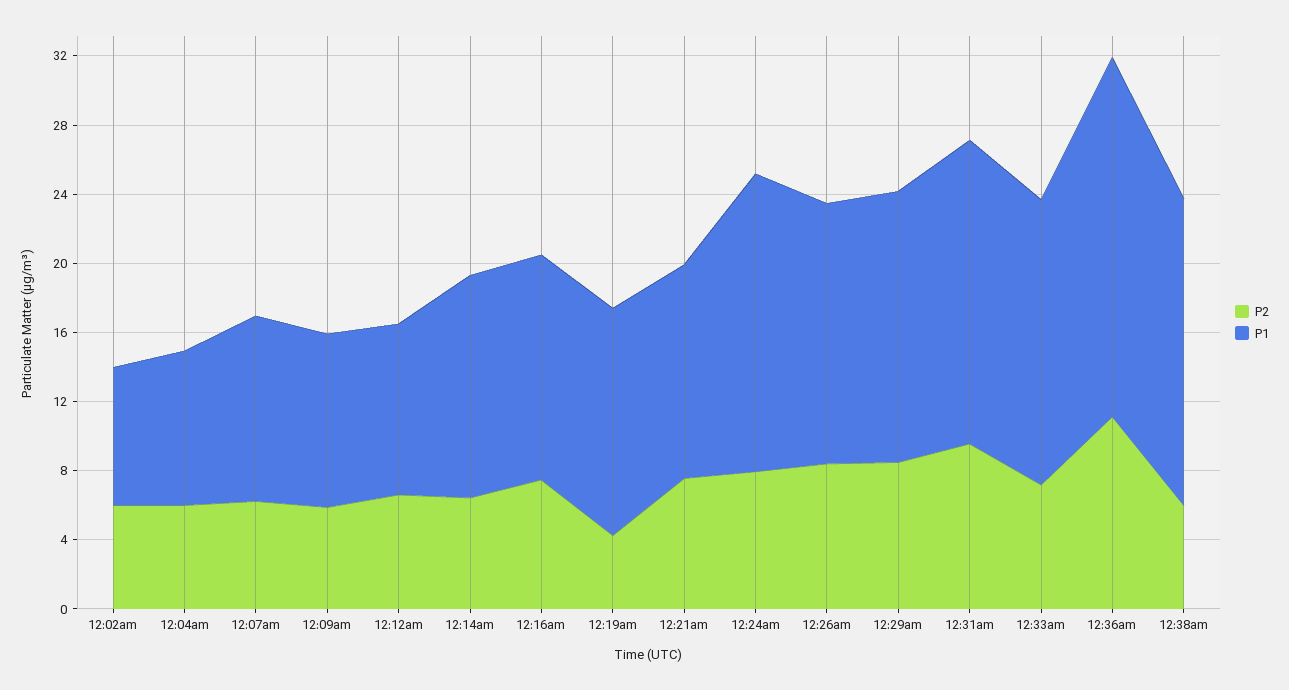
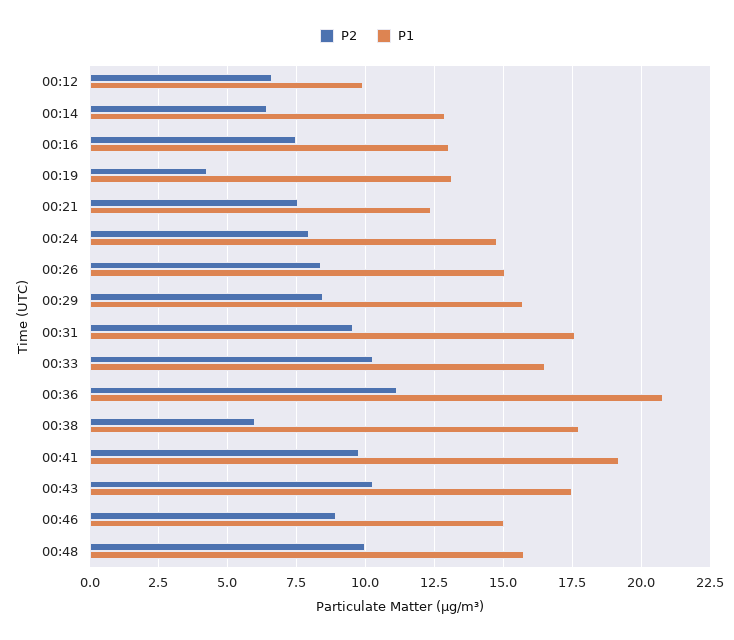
P2, 12:02am: 6 -> none
P1, 12:02am: 8 -> none
P2, 12:04am: 6 -> none
P1, 12:04am: 9 -> none
P2, 12:07am: 6 -> none
P1, 12:07am: 11 -> none
P2, 12:09am: 6 -> none
P1, 12:09am: 10 -> none
P1, 12:24am: 17 -> 14.75
P2, 12:33am: 7 -> 10.25
P2, 00:41: none -> 9.75
P1, 00:41: none -> 19.25
P2, 00:43: none -> 10.25
P1, 00:43: none -> 17.5
P2, 00:46: none -> 9
P1, 00:46: none -> 15
P2, 00:48: none -> 10
P1, 00:48: none -> 15.75

